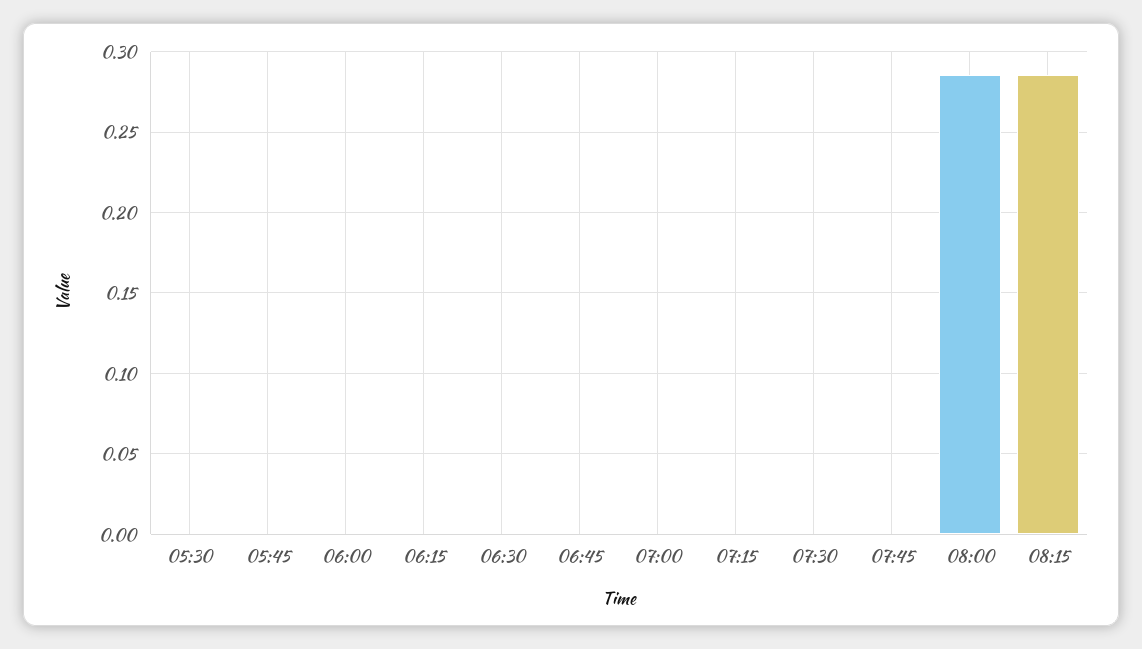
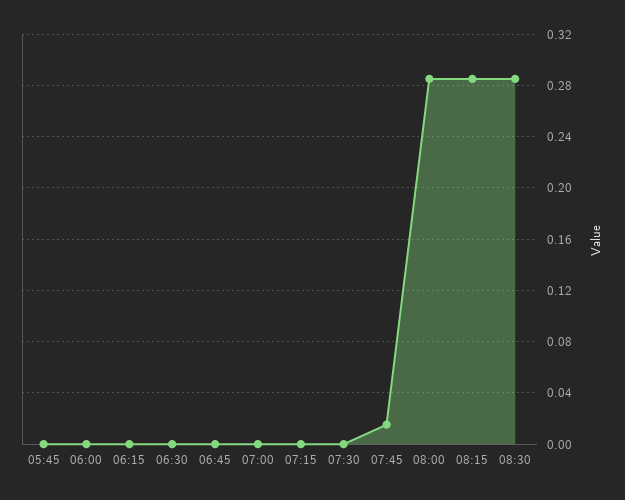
05:30: 0 -> none
07:45: 0 -> 0.015
08:30: none -> 0.285

